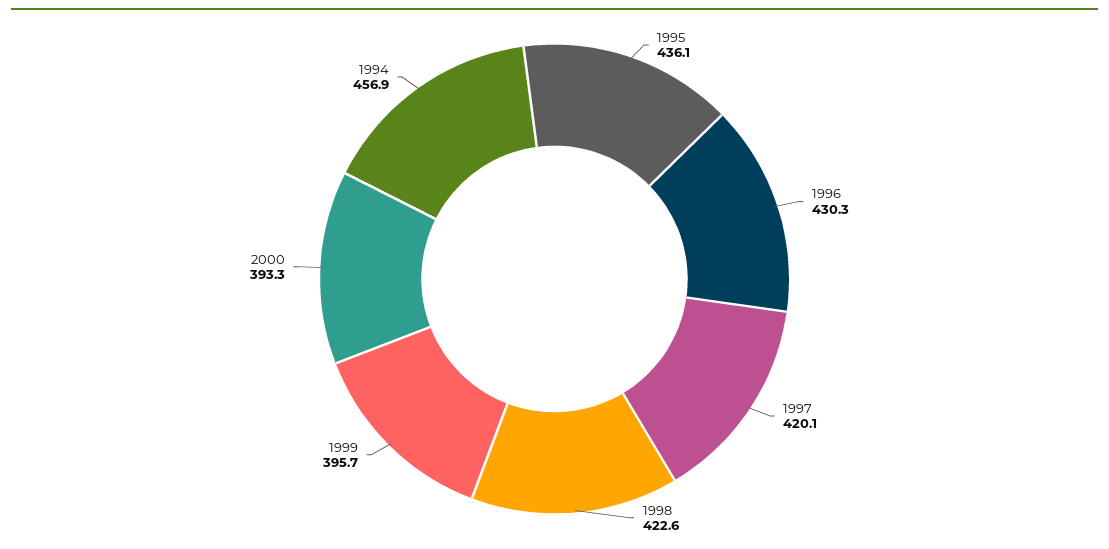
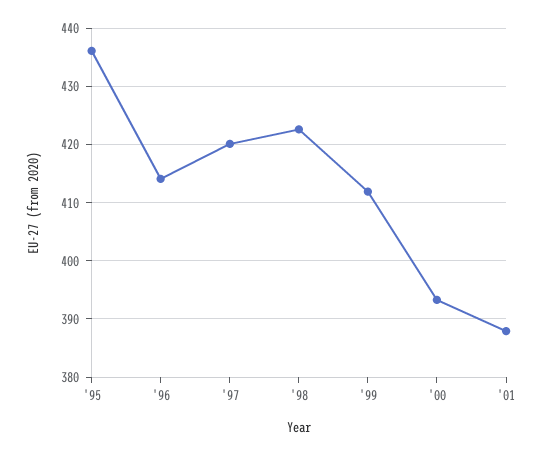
1996: 430.3 -> 414
1999: 395.7 -> 412
1994: 456.9 -> none
'01: none -> 388

